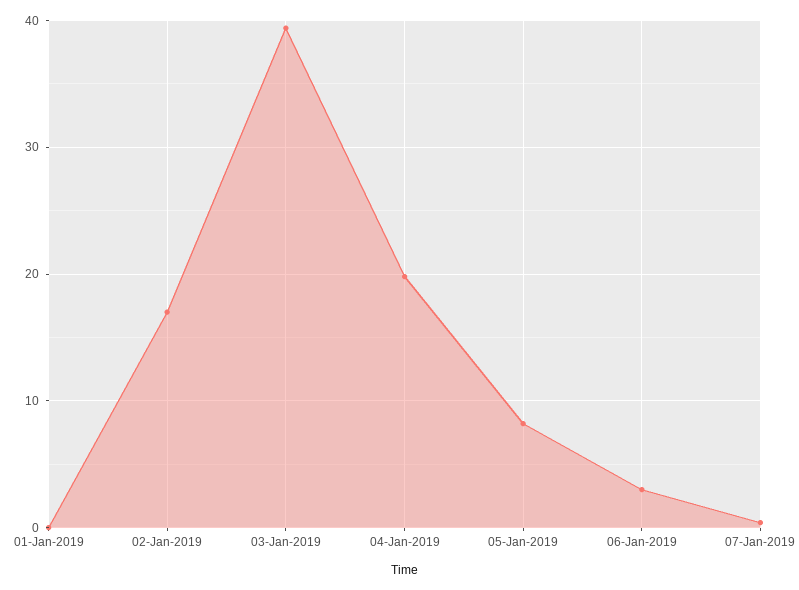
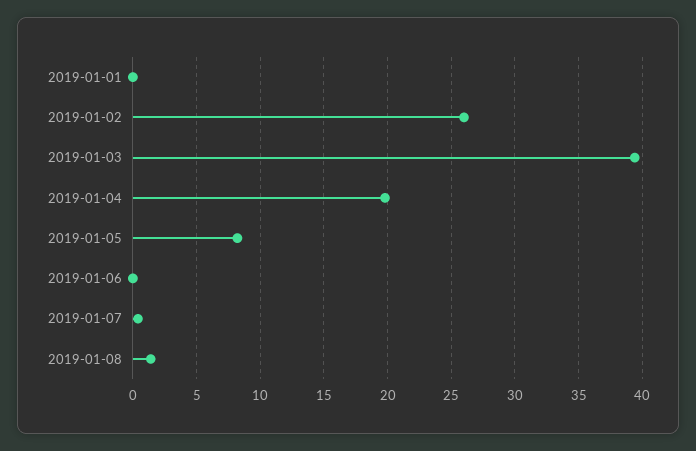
02-Jan-2019: 17 -> 26
06-Jan-2019: 3 -> 0
2019-01-08: none -> 1.5

